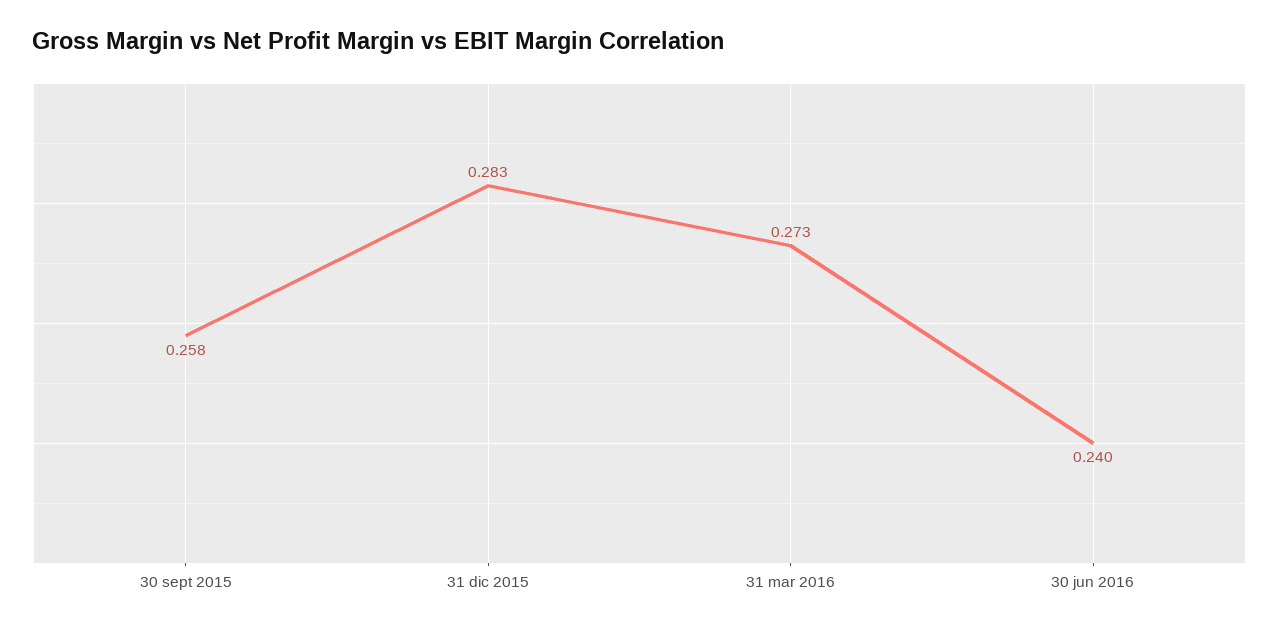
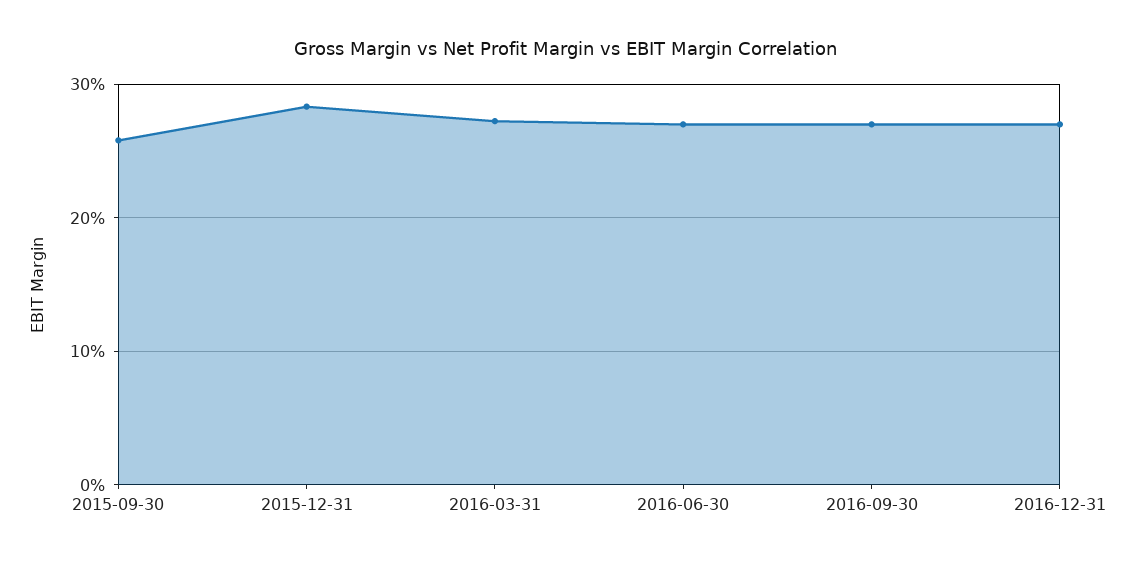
30 jun 2016: 0.24 -> 0.27
2016-09-30: none -> 0.27
2016-12-31: none -> 0.27

